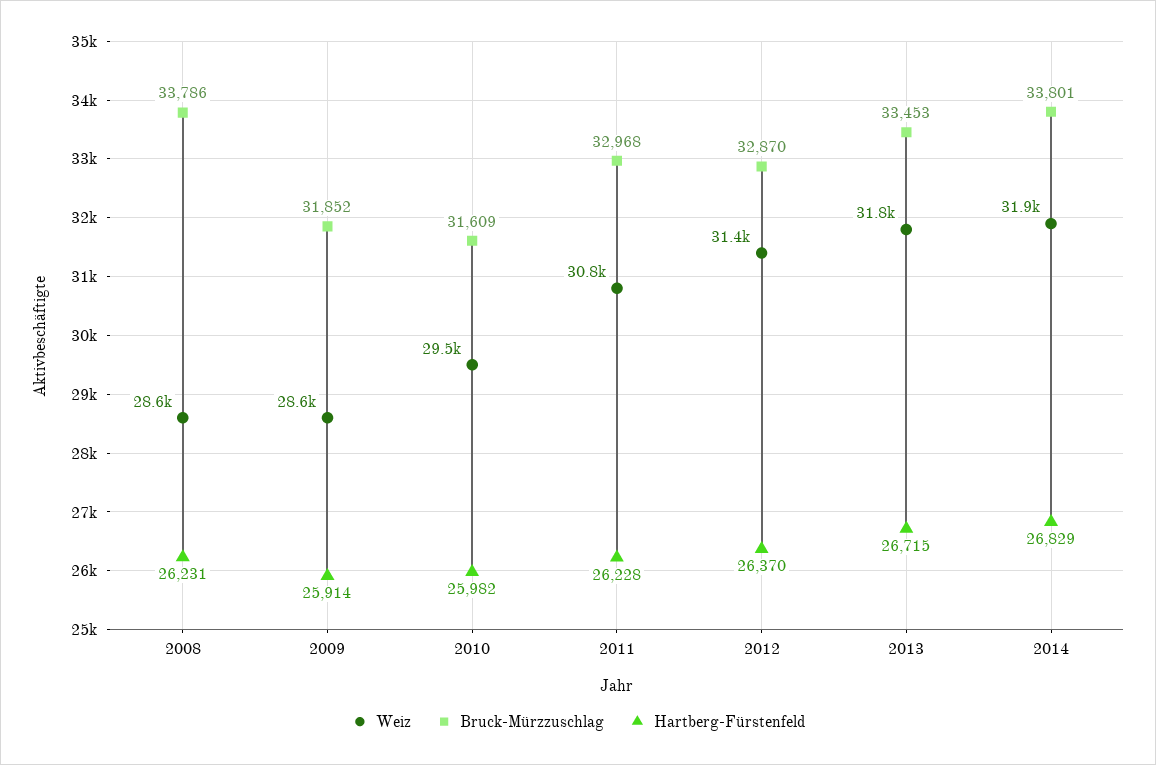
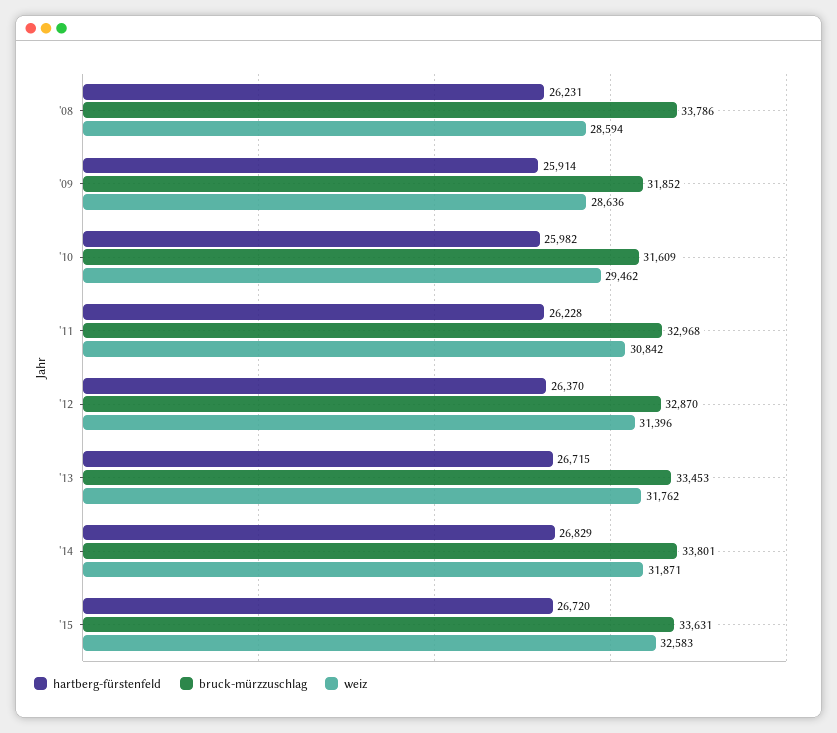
Hartberg-Fürstenfeld, '15: none -> 26720
Bruck-Mürzzuschlag, '15: none -> 33631
Weiz, '15: none -> 32583

